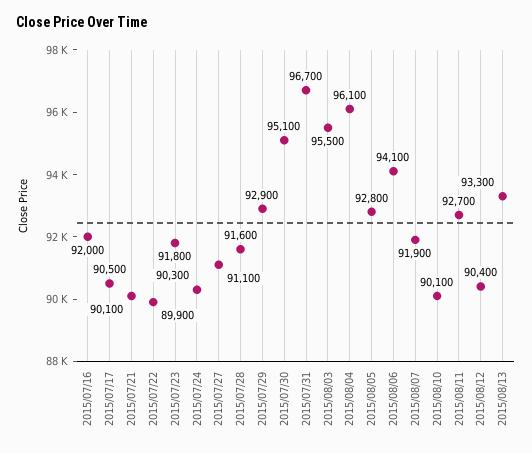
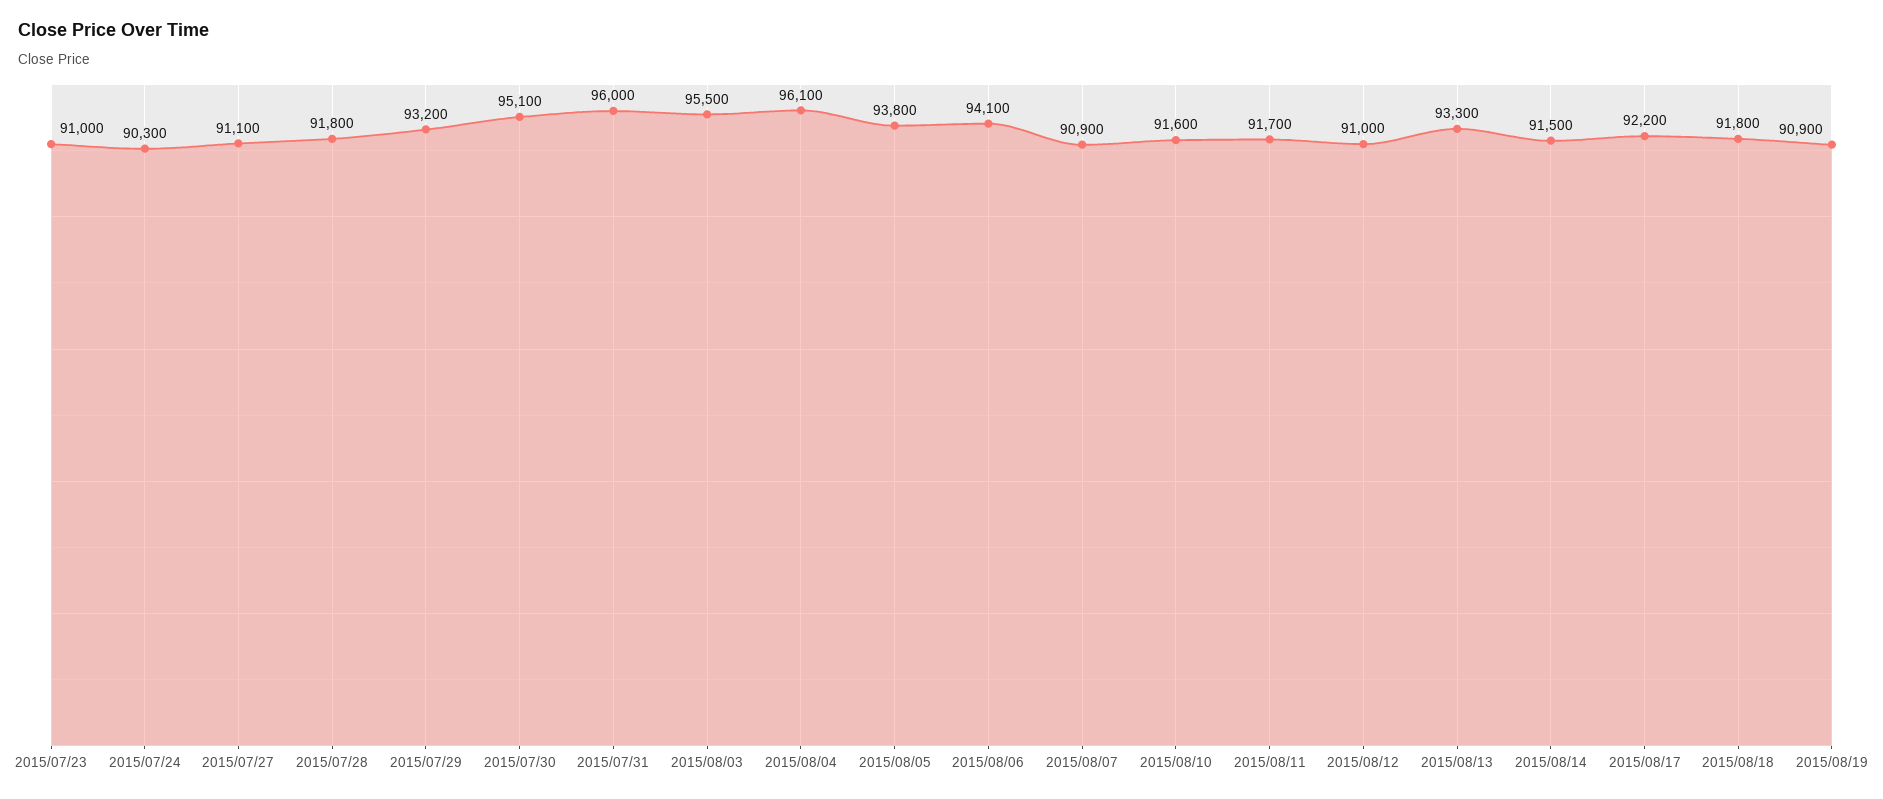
2015/07/16: 92000 -> none
2015/07/17: 90500 -> none
2015/07/21: 90100 -> none
2015/07/22: 89900 -> none
2015/07/23: 91800 -> 91000
2015/07/28: 91600 -> 91800
2015/07/29: 92900 -> 93200
2015/07/31: 96700 -> 96000
2015/08/05: 92800 -> 93800
2015/08/07: 91900 -> 90900
2015/08/10: 90100 -> 91600
2015/08/11: 92700 -> 91700
2015/08/12: 90400 -> 91000
2015/08/14: none -> 91500
2015/08/17: none -> 92200
2015/08/18: none -> 91800
2015/08/19: none -> 90900

